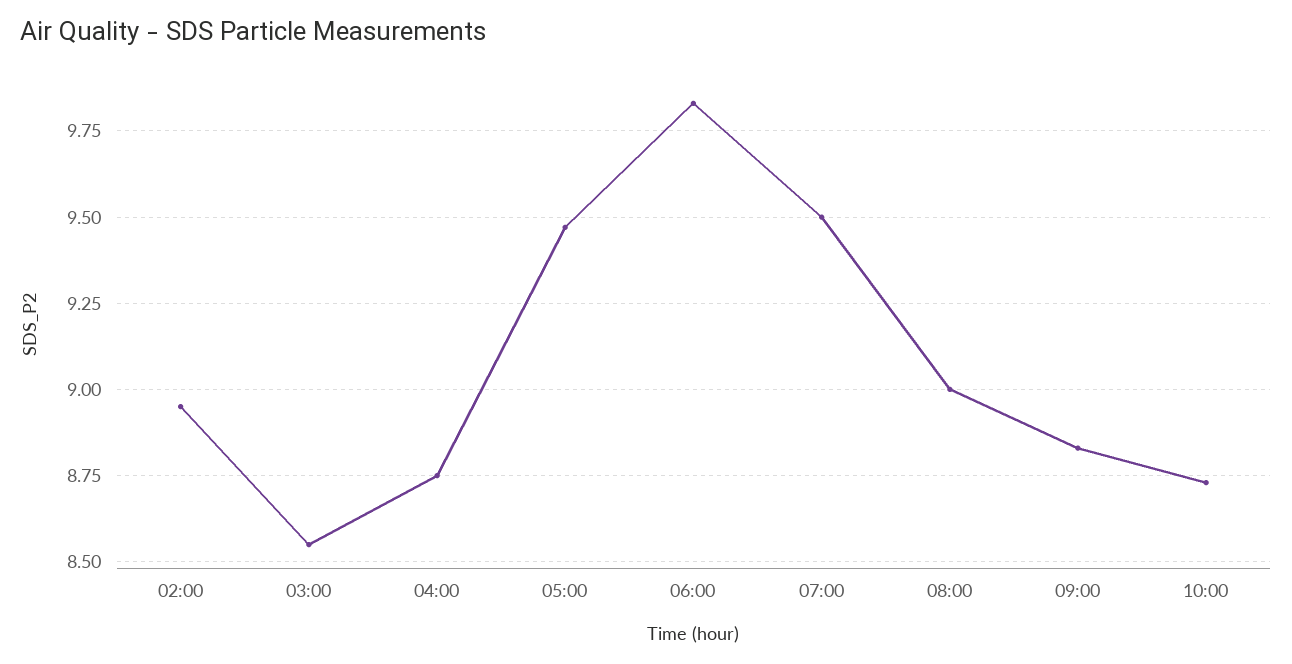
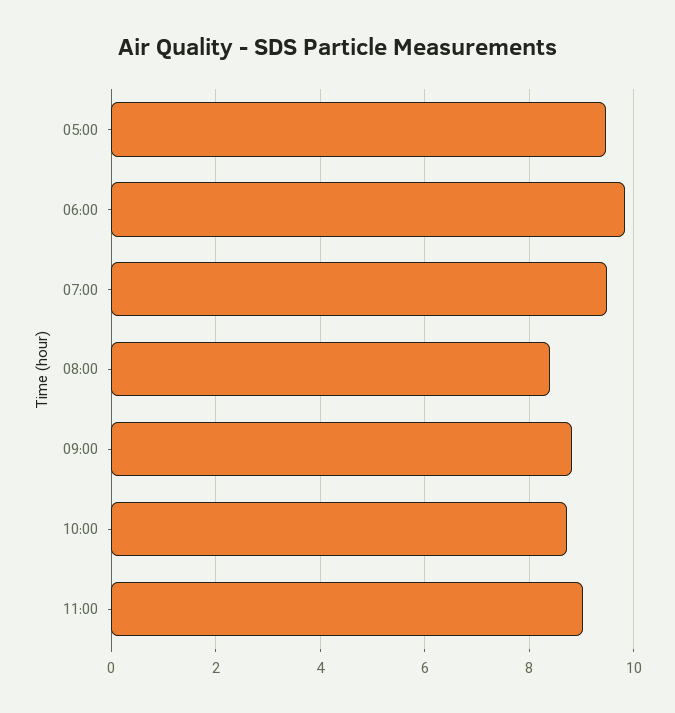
02:00: 8.95 -> none
03:00: 8.55 -> none
04:00: 8.75 -> none
08:00: 9 -> 8.4
11:00: none -> 9

